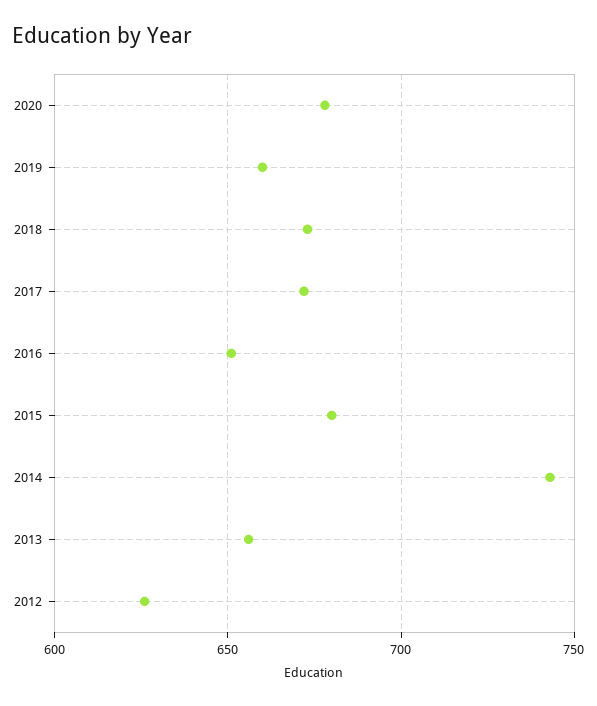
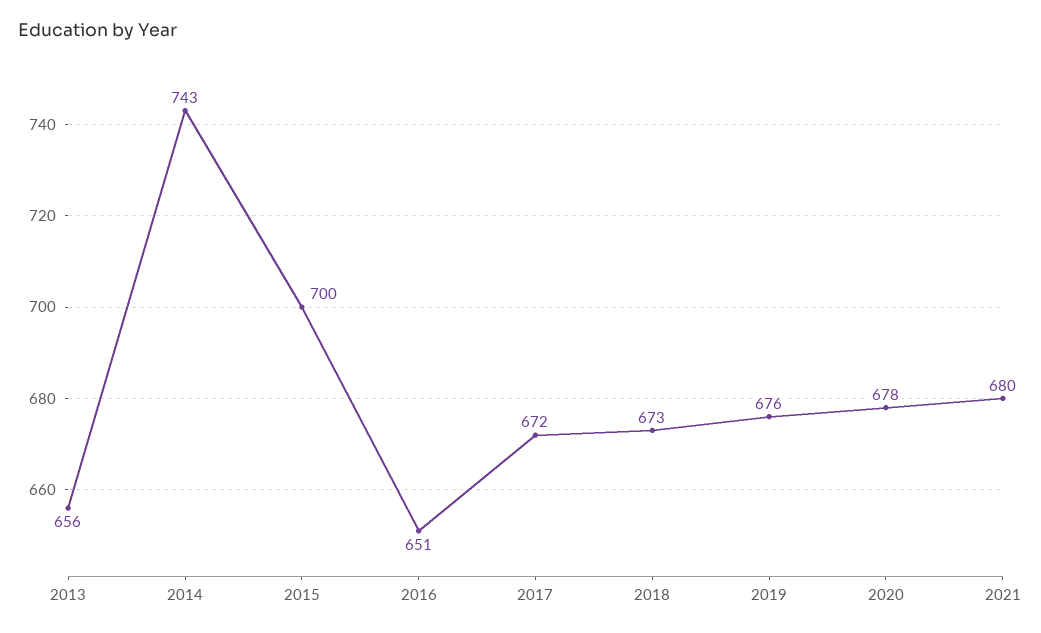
2019: 660 -> 676
2015: 680 -> 700
2012: 625 -> none
2021: none -> 680

